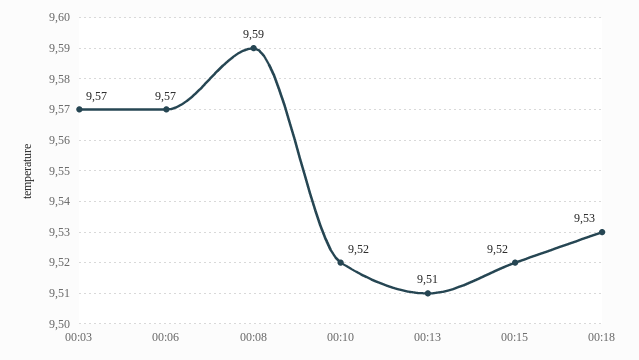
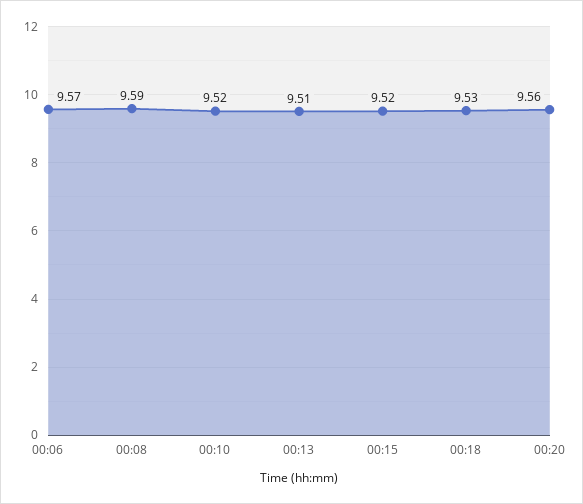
00:03: 9.57 -> none
00:20: none -> 9.56

